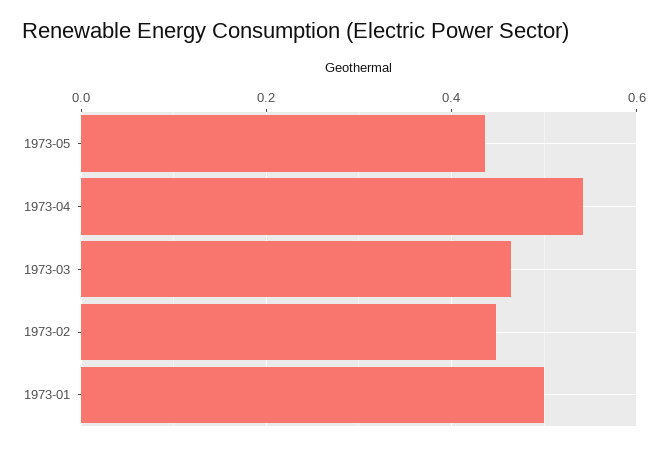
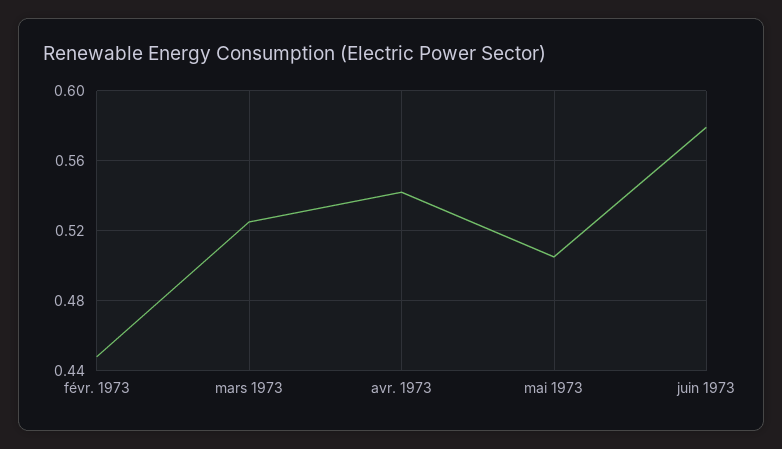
1973-05: 0.44 -> 0.505
1973-03: 0.46 -> 0.525
1973-01: 0.5 -> none
juin 1973: none -> 0.58

